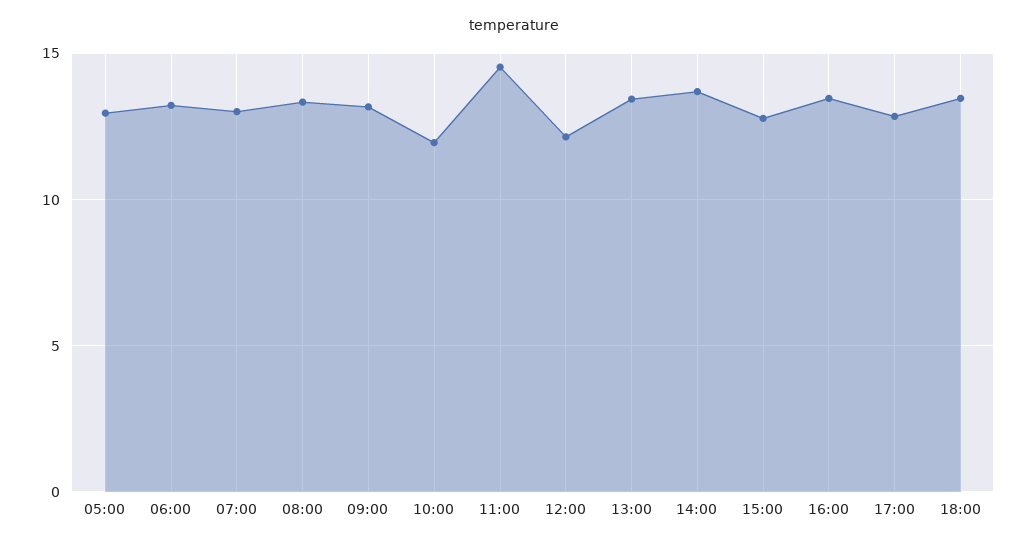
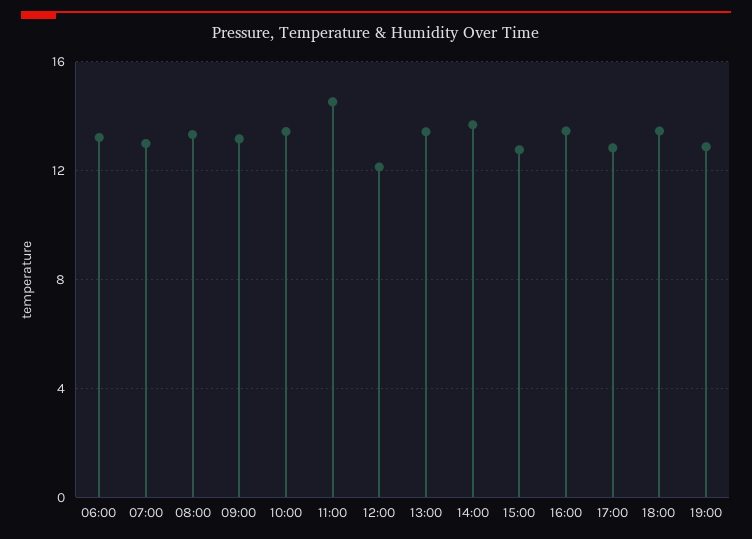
05:00: 13 -> none
10:00: 12 -> 13.5
19:00: none -> 13

